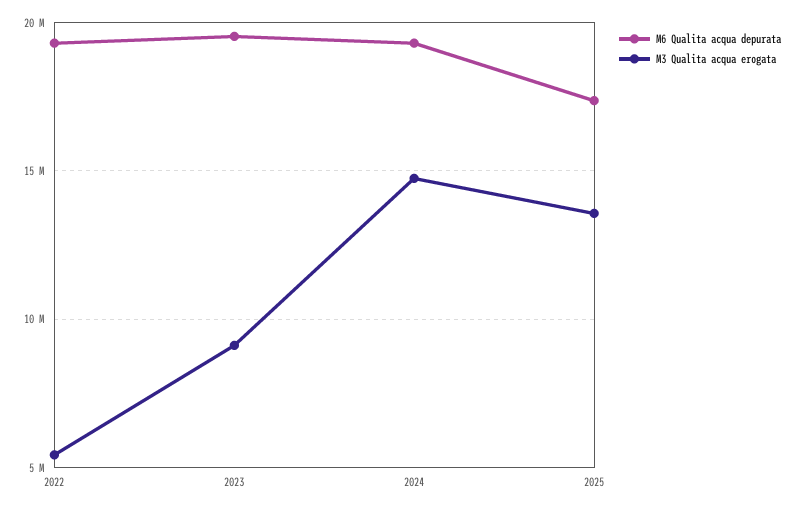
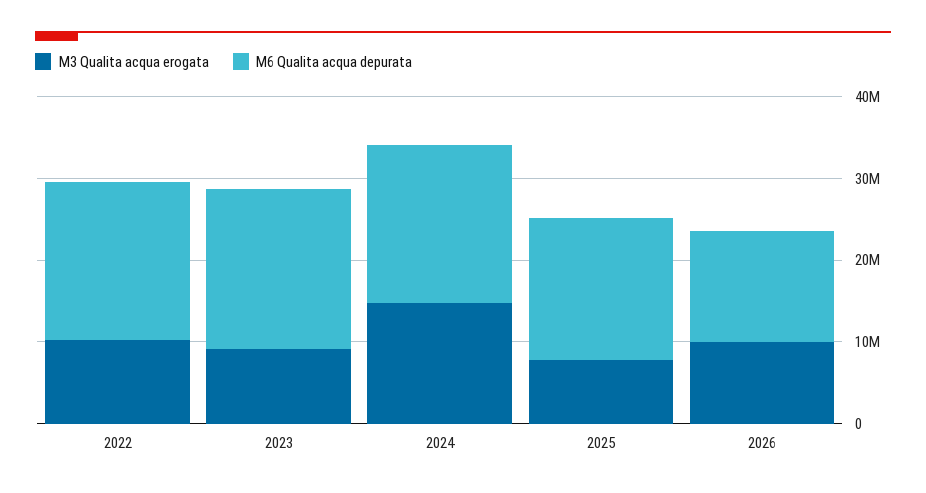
M3 Qualita acqua erogata, 2022: 5500000 -> 10000000
M3 Qualita acqua erogata, 2025: 13500000 -> 8000000
M3 Qualita acqua erogata, 2026: none -> 10000000
M6 Qualita acqua depurata, 2026: none -> 14000000

